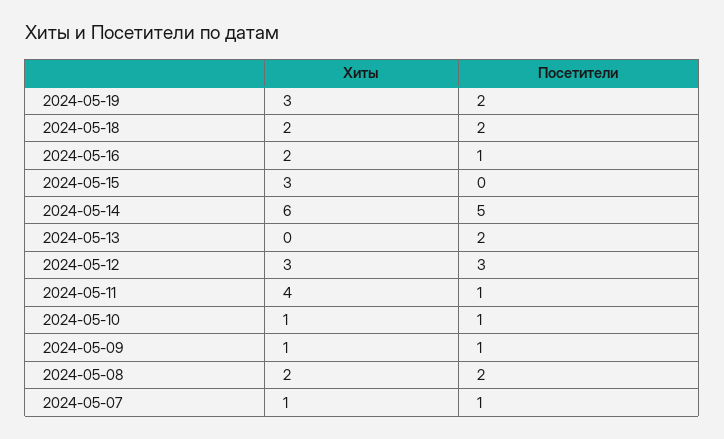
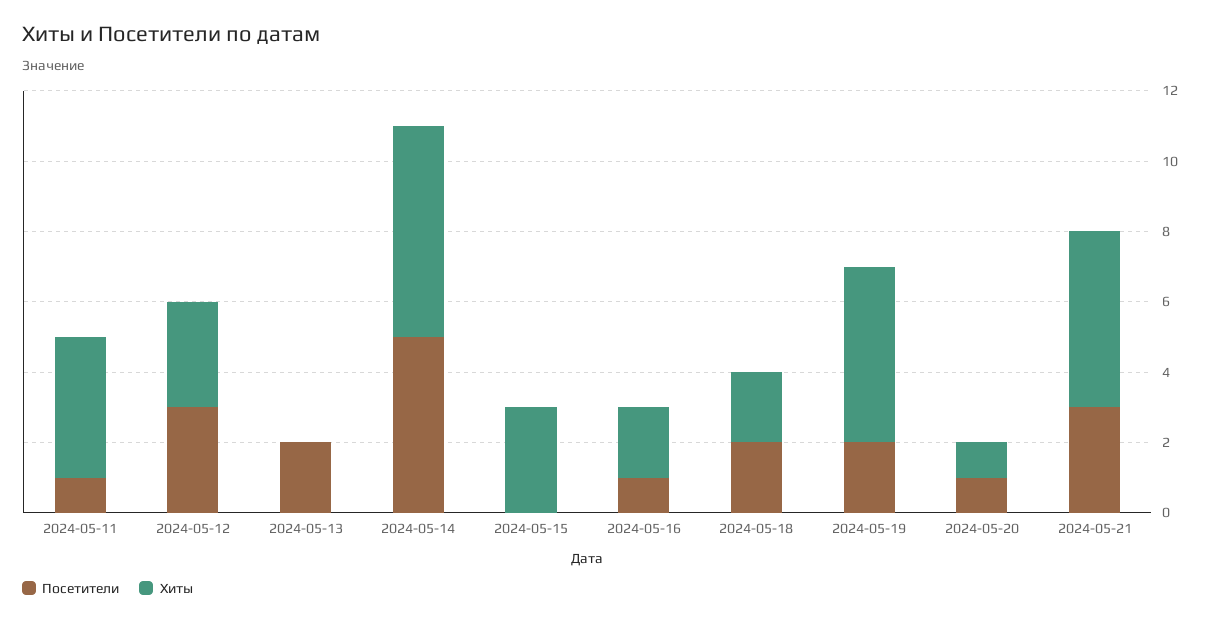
Хиты, 2024-05-19: 3 -> 5
Хиты, 2024-05-10: 1 -> none
Посетители, 2024-05-10: 1 -> none
Хиты, 2024-05-09: 1 -> none
Посетители, 2024-05-09: 1 -> none
Хиты, 2024-05-08: 2 -> none
Посетители, 2024-05-08: 2 -> none
Хиты, 2024-05-07: 1 -> none
Посетители, 2024-05-07: 1 -> none
Посетители, 2024-05-20: none -> 1
Хиты, 2024-05-20: none -> 1
Посетители, 2024-05-21: none -> 3
Хиты, 2024-05-21: none -> 5

